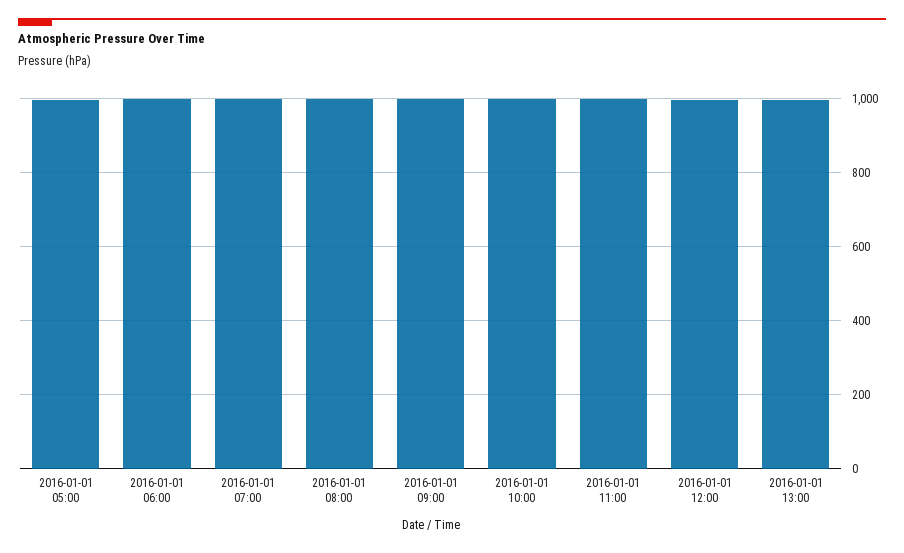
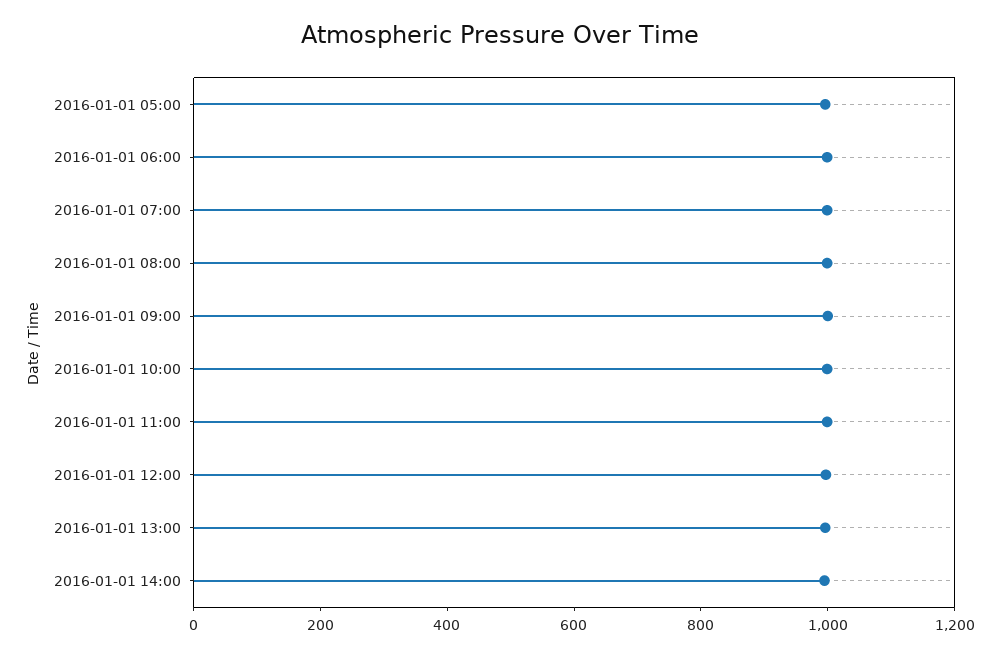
2016-01-01 14:00: none -> 1000

